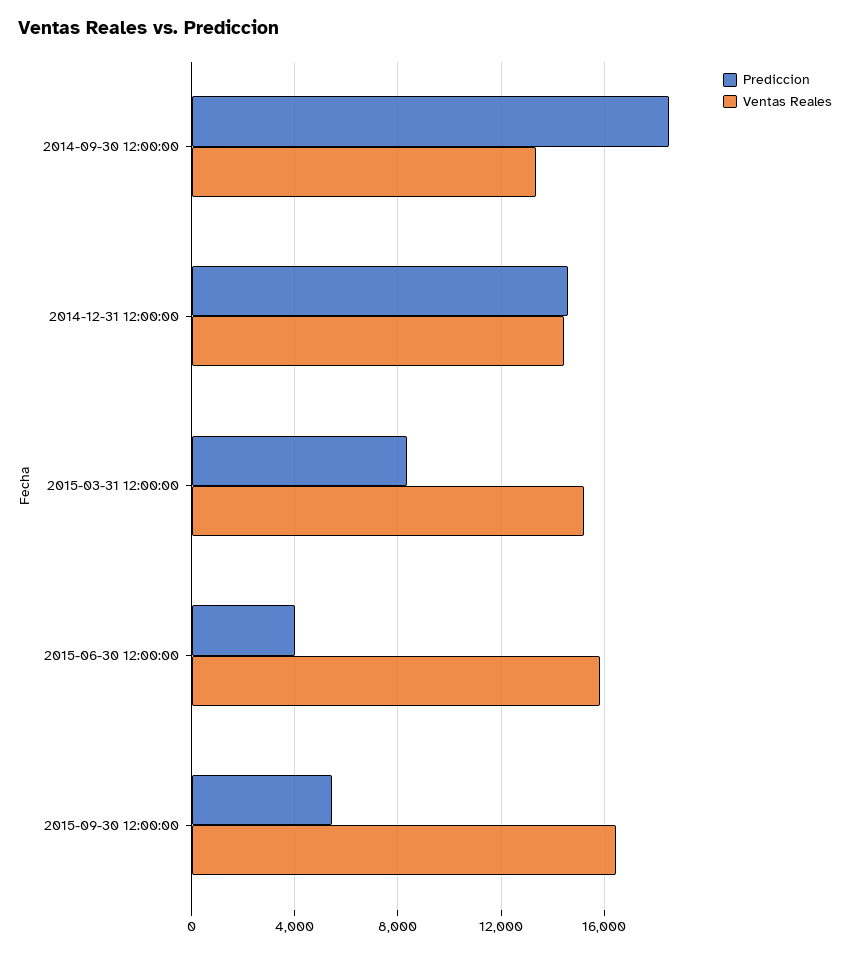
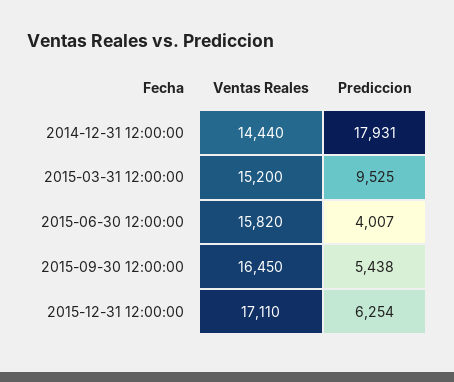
Prediccion, 2014-09-30 12:00:00: 18500 -> none
Ventas Reales, 2014-09-30 12:00:00: 13500 -> none
Prediccion, 2014-12-31 12:00:00: 14500 -> 17931
Prediccion, 2015-03-31 12:00:00: 8500 -> 9525
Ventas Reales, 2015-12-31 12:00:00: none -> 17110
Prediccion, 2015-12-31 12:00:00: none -> 6254

